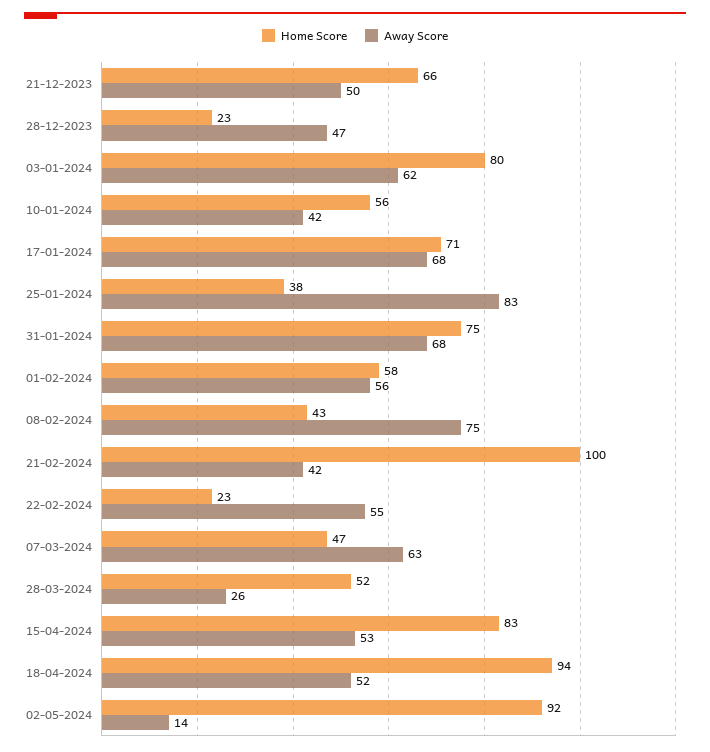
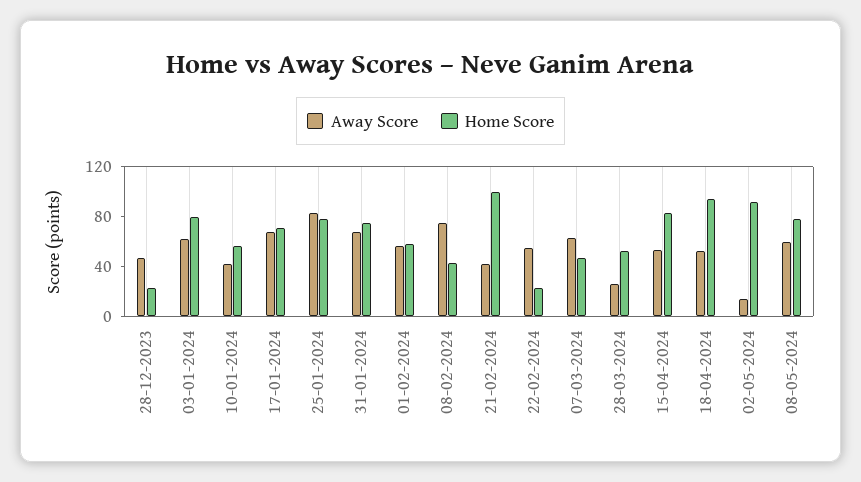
Home Score, 21-12-2023: 66 -> none
Away Score, 21-12-2023: 50 -> none
Home Score, 25-01-2024: 38 -> 80
Away Score, 08-05-2024: none -> 60
Home Score, 08-05-2024: none -> 80

